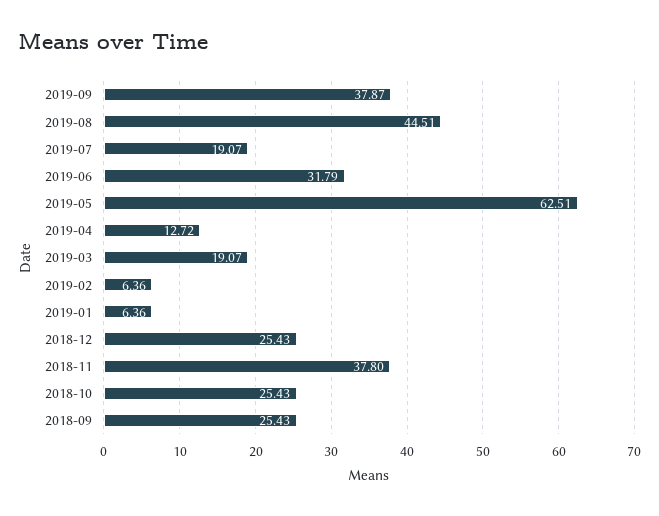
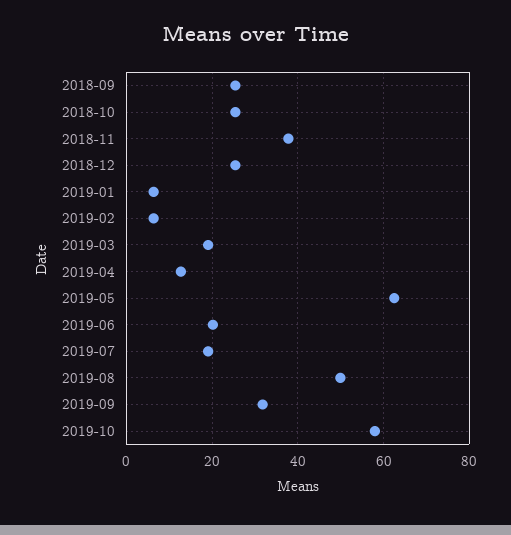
2019-09: 37.87 -> 32
2019-08: 44.51 -> 50
2019-06: 31.79 -> 20
2019-10: none -> 58

